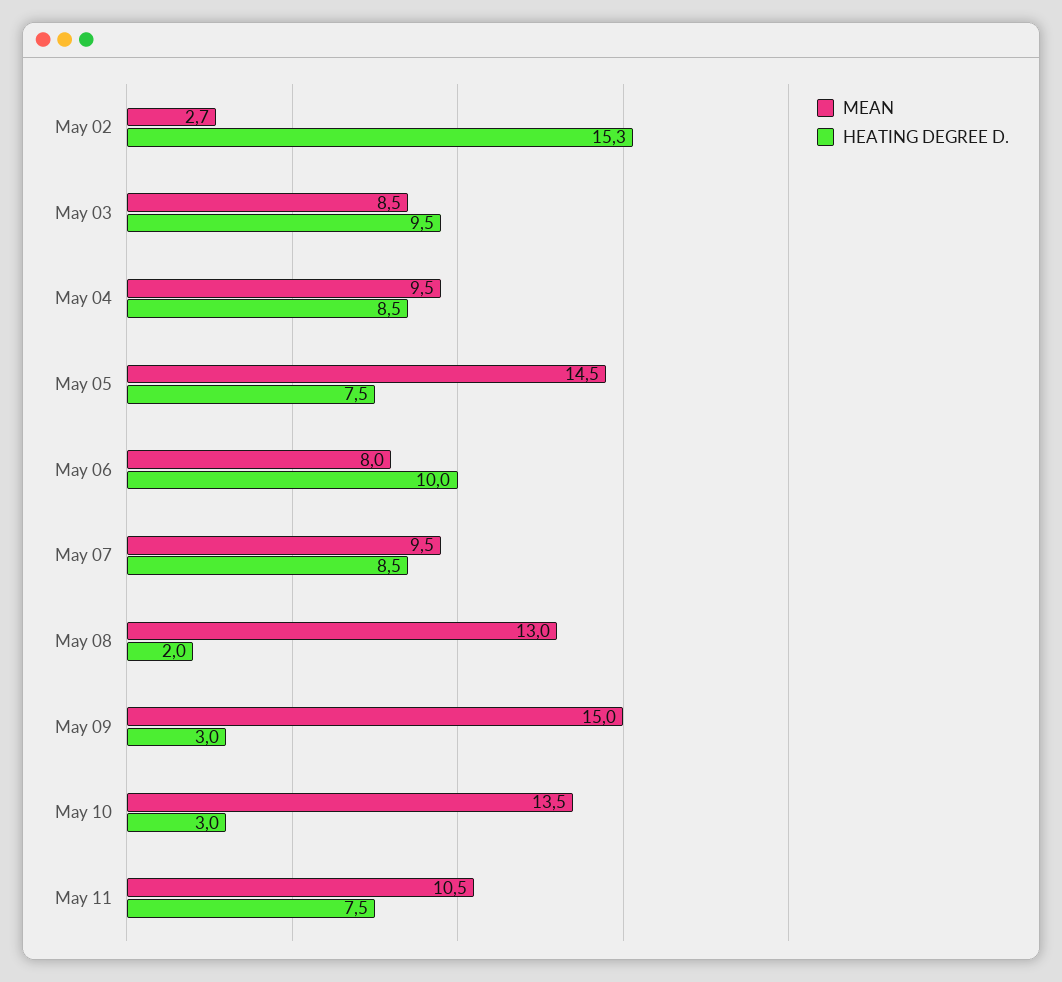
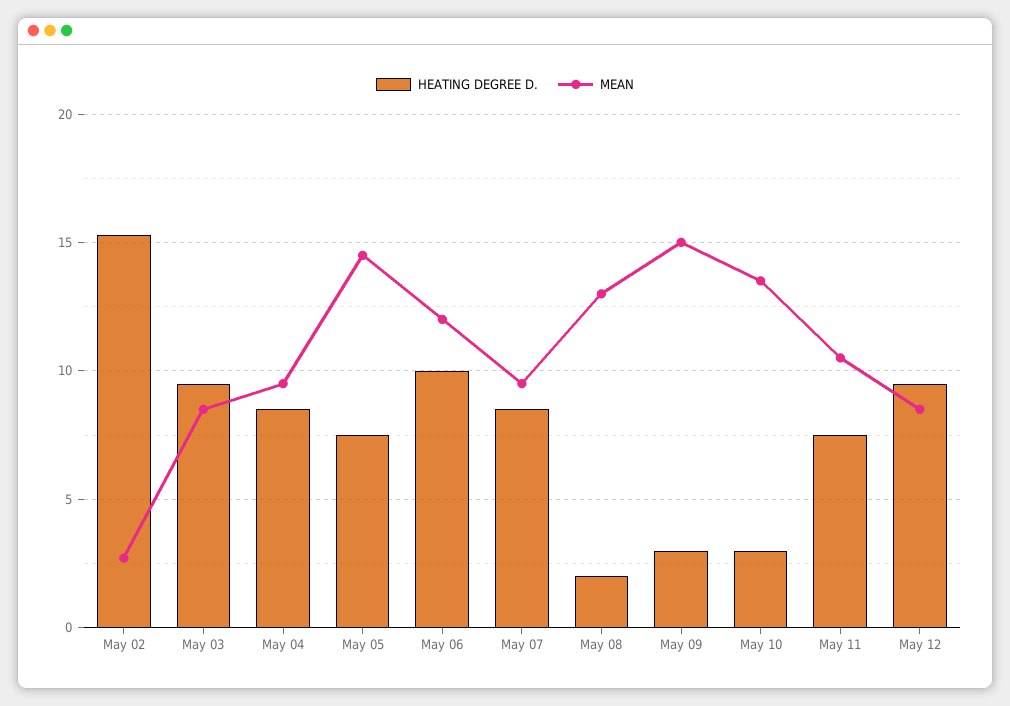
MEAN, May 06: 8 -> 12
HEATING DEGREE D., May 12: none -> 9.5
MEAN, May 12: none -> 8.5

